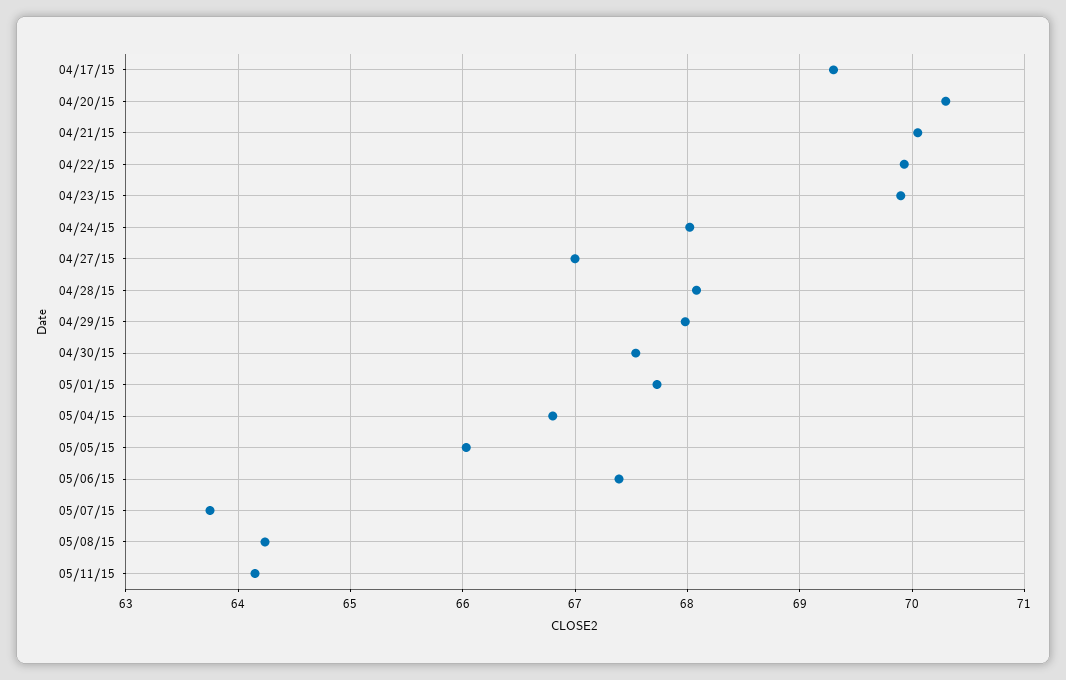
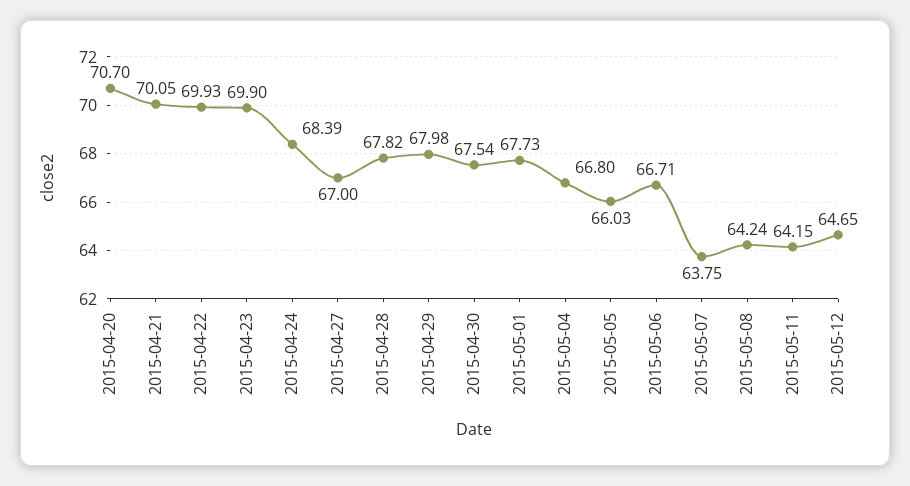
04/17/15: 69.3 -> none
04/20/15: 70.3 -> 70.7
04/24/15: 68 -> 68.39
04/28/15: 68.1 -> 67.82
05/06/15: 67.4 -> 66.71
2015-05-12: none -> 64.65

